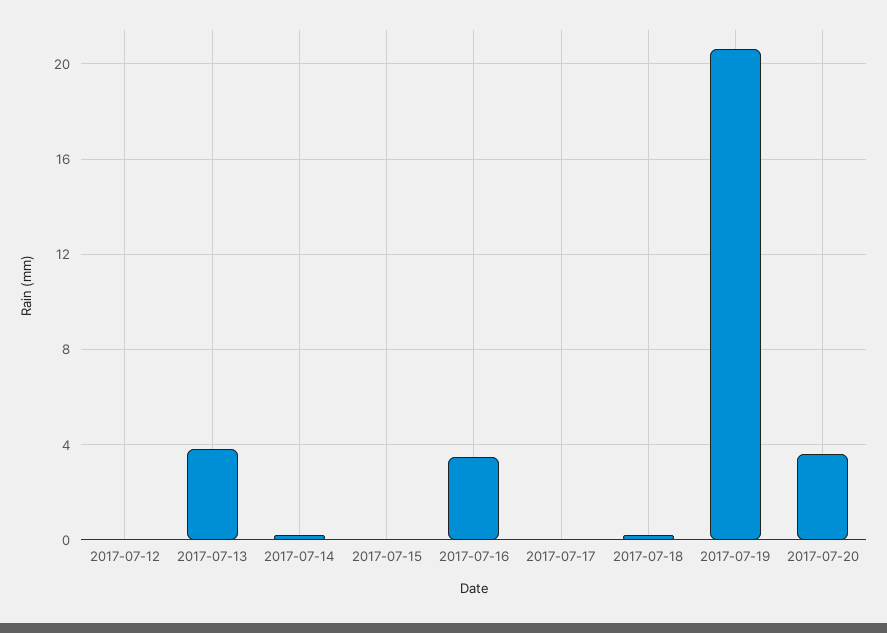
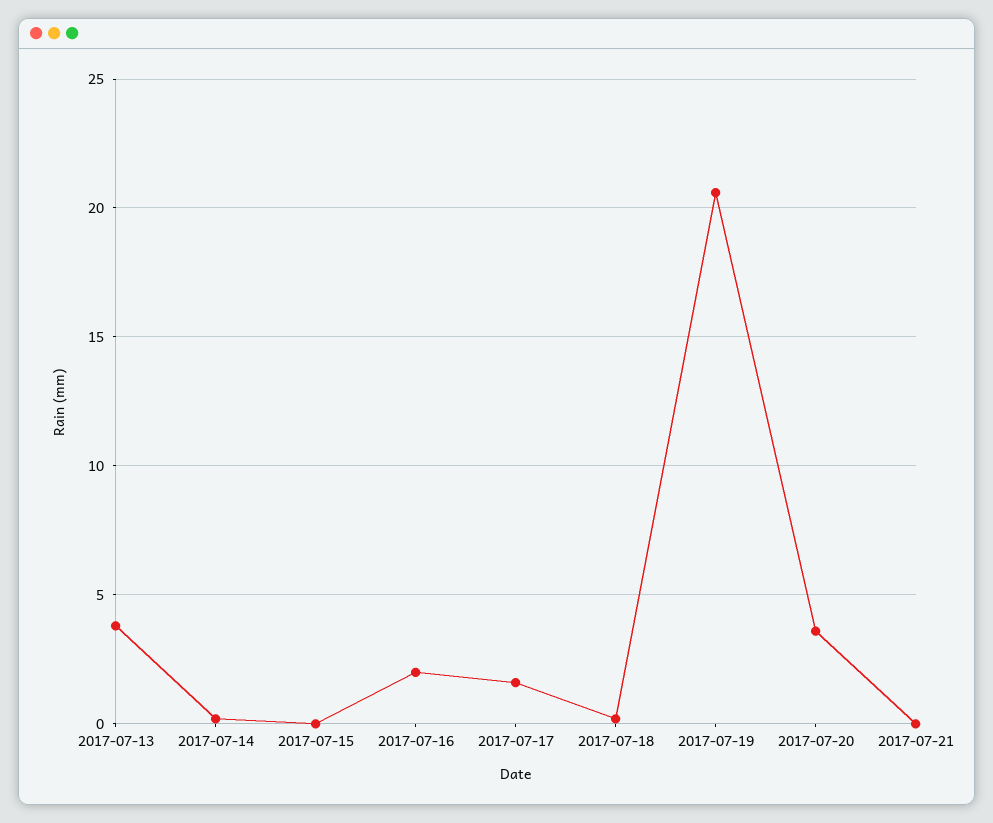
2017-07-12: 0 -> none
2017-07-16: 3.5 -> 2
2017-07-17: 0 -> 1.5
2017-07-21: none -> 0

